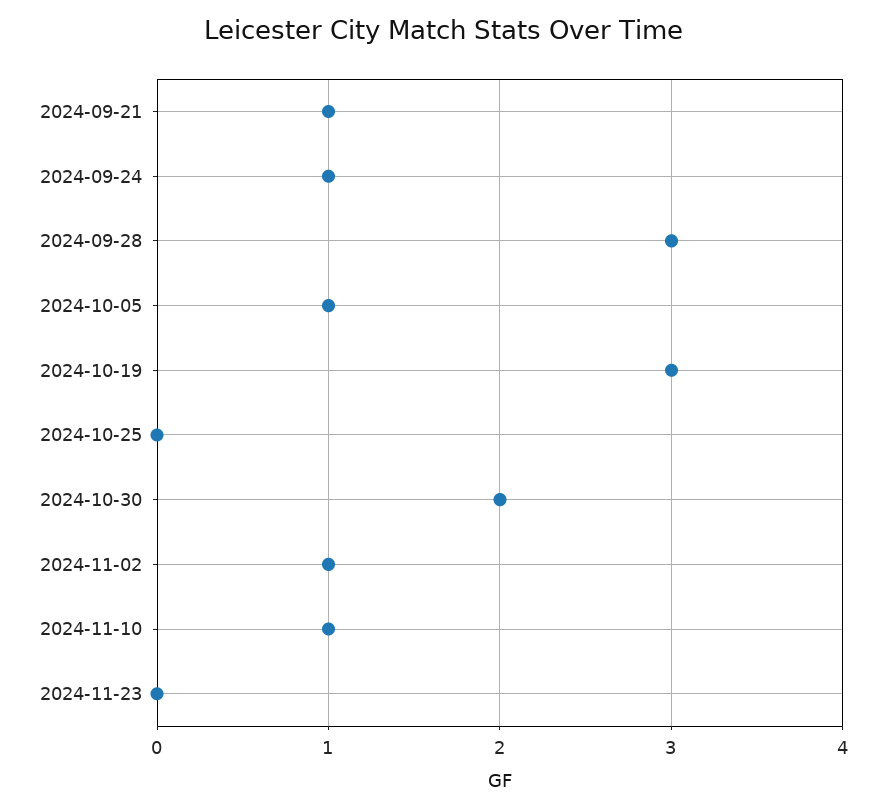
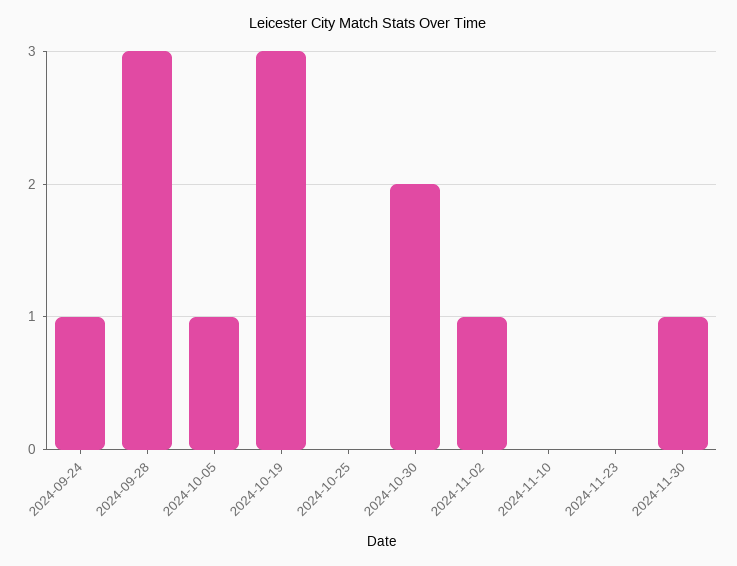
2024-09-21: 1 -> none
2024-11-10: 1 -> 0
2024-11-30: none -> 1

